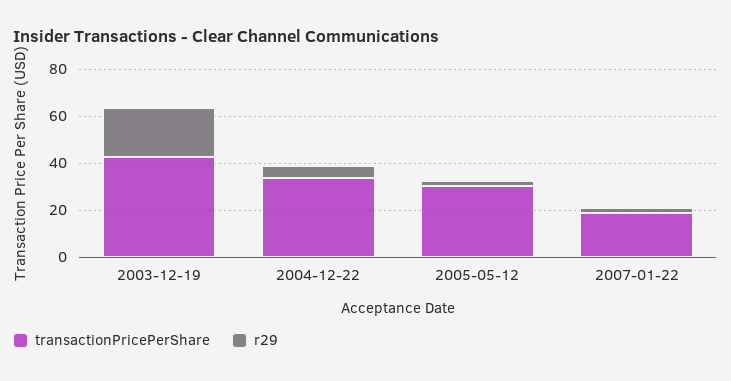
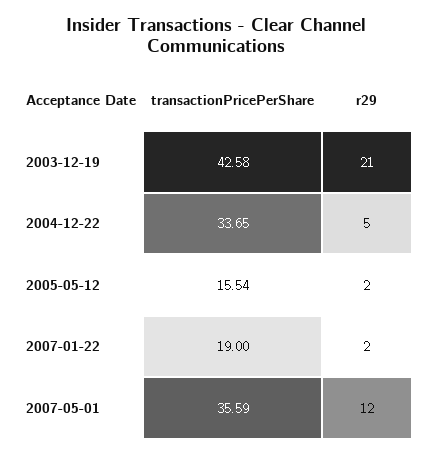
transactionPricePerShare, 2005-05-12: 30 -> 15.54
transactionPricePerShare, 2007-05-01: none -> 35.59
r29, 2007-05-01: none -> 12

